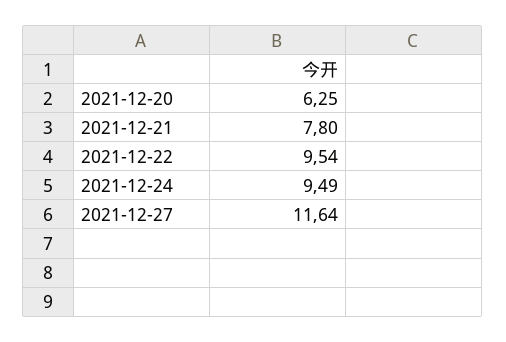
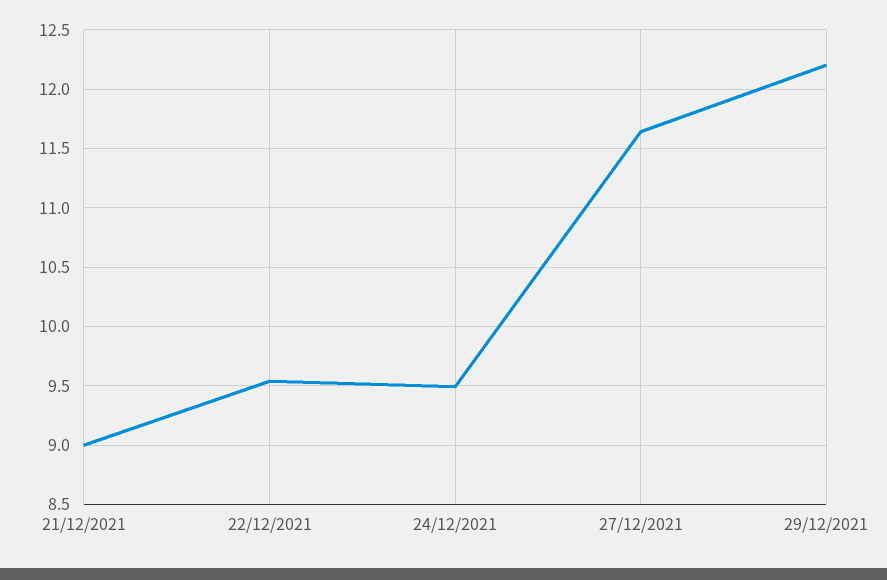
2021-12-20: 6.25 -> none
2021-12-21: 7.8 -> 9
29/12/2021: none -> 12.2

